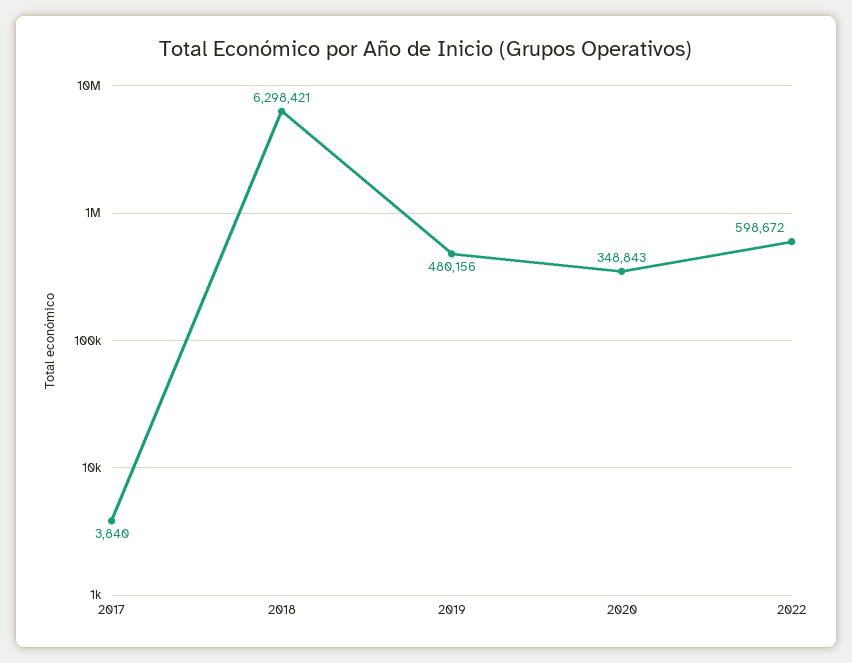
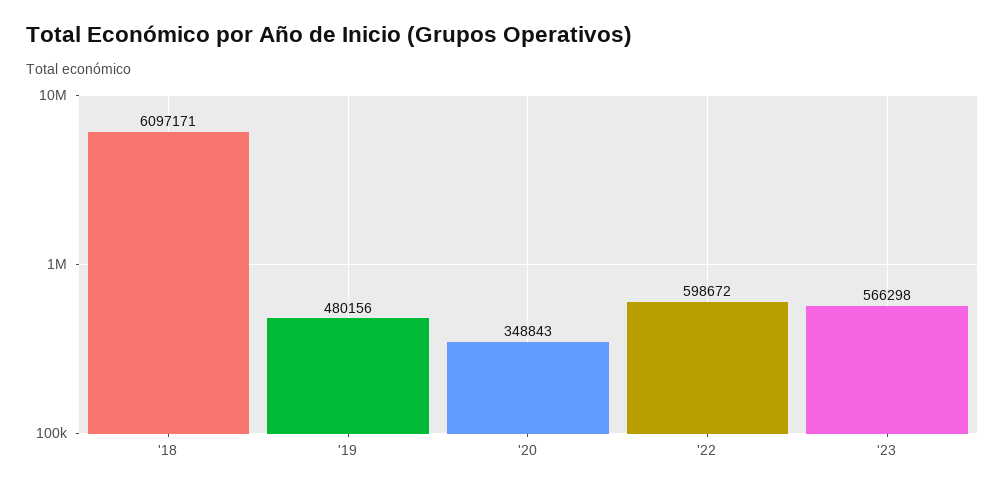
2017: 3840 -> none
2018: 6298421 -> 6097171
'23: none -> 566298

